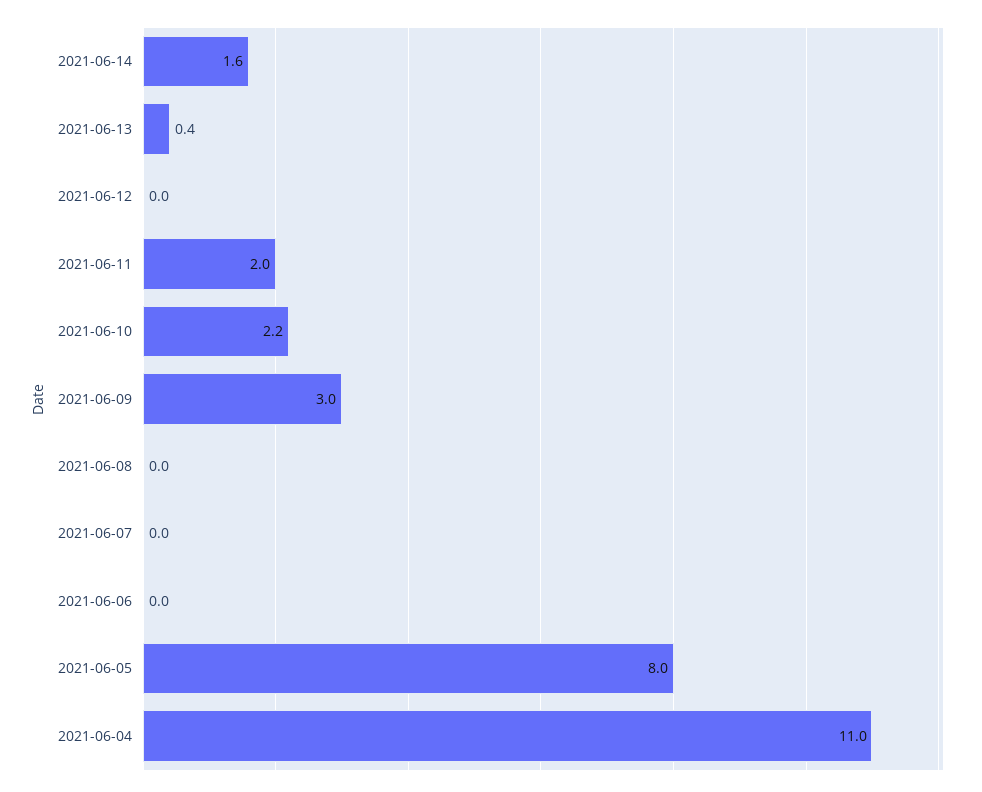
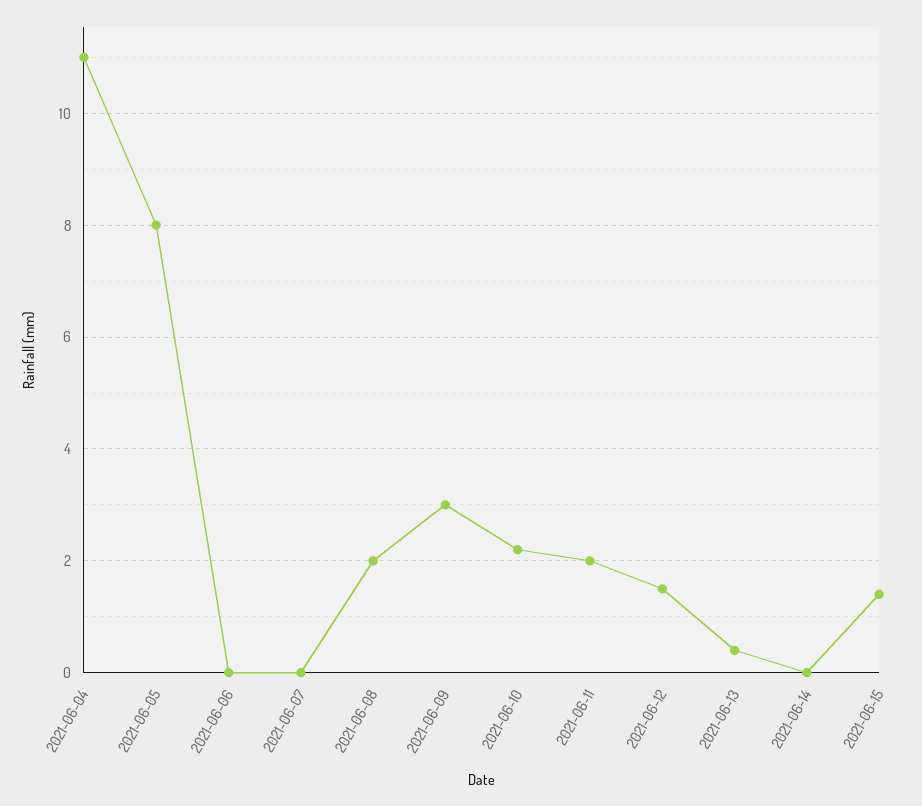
2021-06-14: 1.6 -> 0
2021-06-12: 0 -> 1.5
2021-06-08: 0 -> 2
2021-06-15: none -> 1.5

